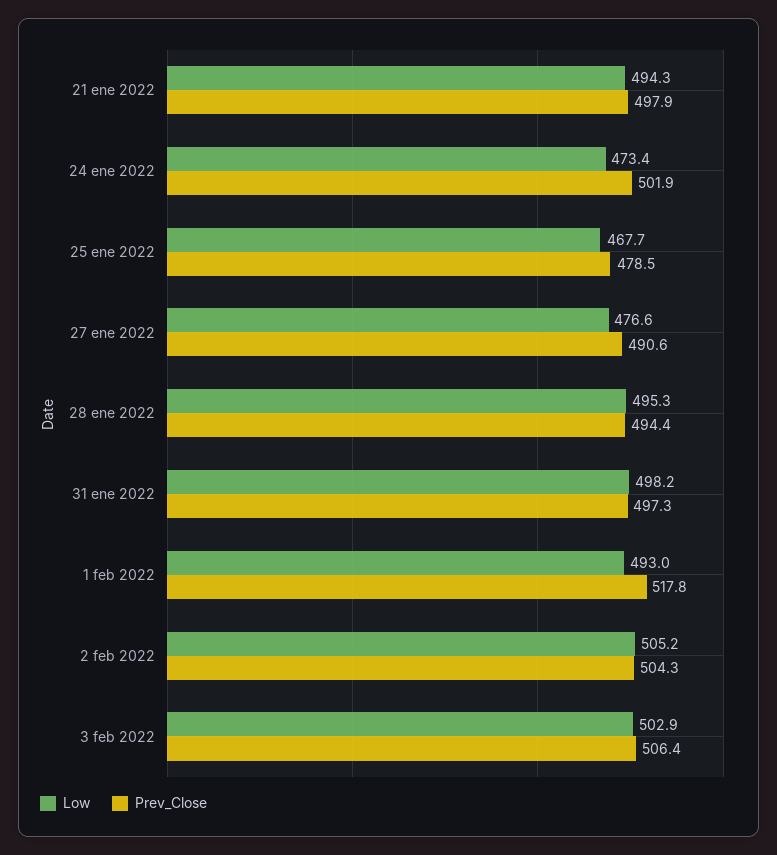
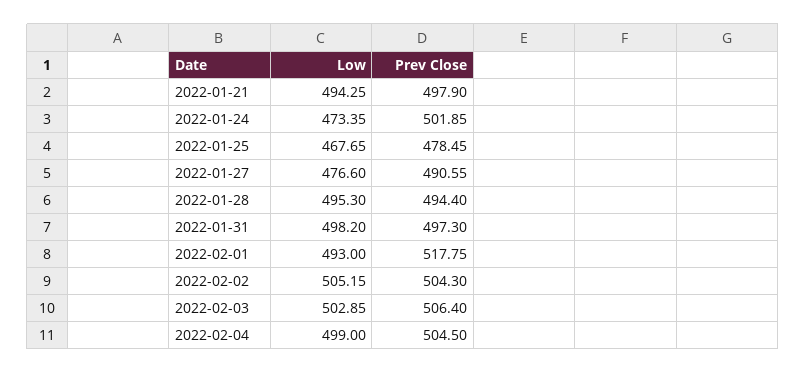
Low, 2022-02-04: none -> 499
Prev_Close, 2022-02-04: none -> 504.5

